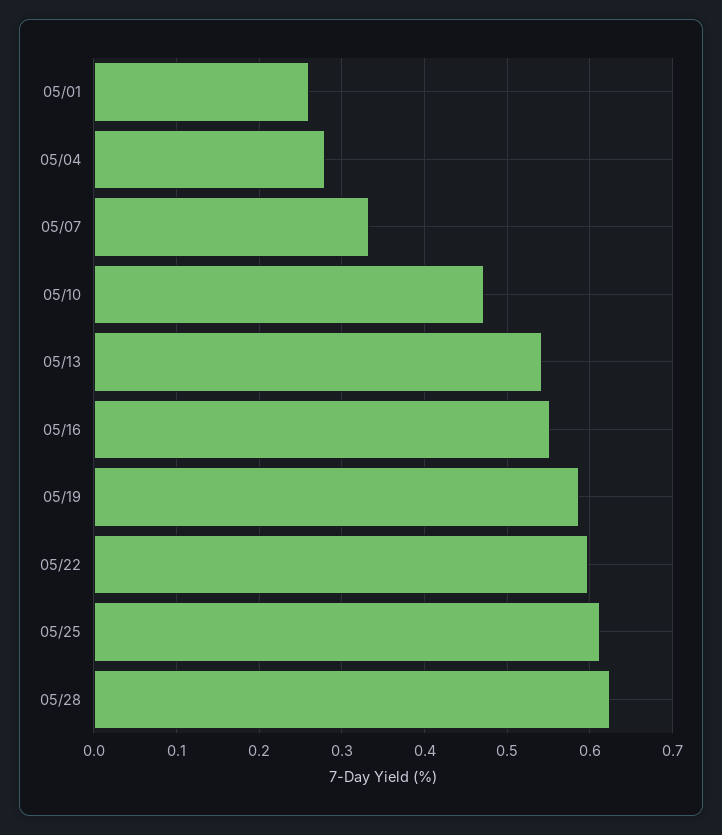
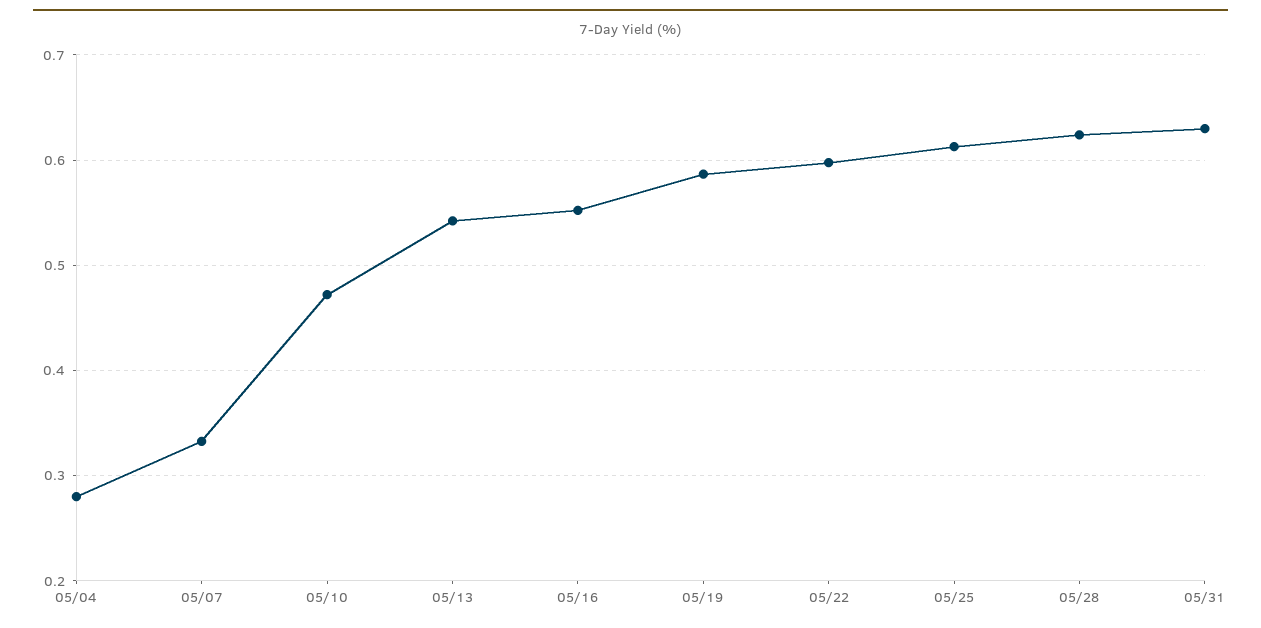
05/01: 0.26 -> none
05/31: none -> 0.63

